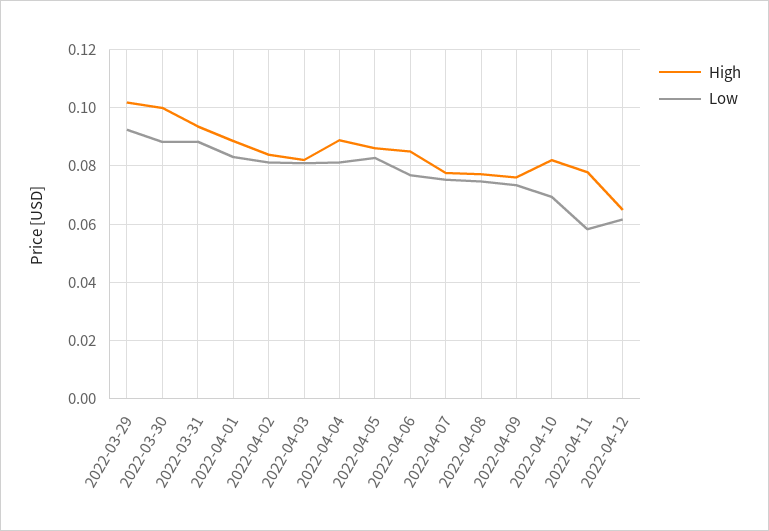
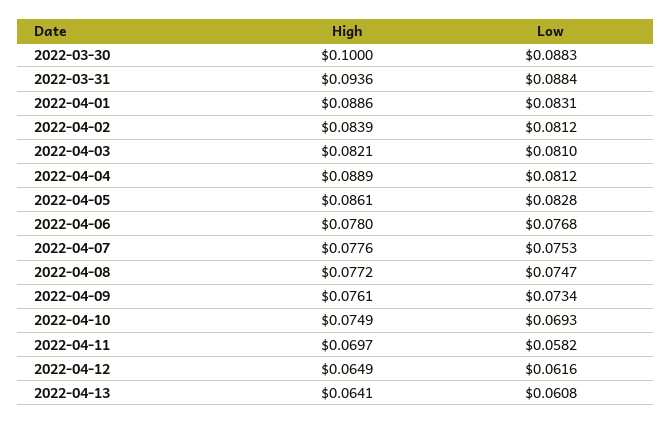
High, 2022-03-29: 0.1025 -> none
Low, 2022-03-29: 0.0925 -> none
High, 2022-04-06: 0.085 -> 0.078
High, 2022-04-10: 0.0825 -> 0.0749
High, 2022-04-11: 0.0775 -> 0.0697
High, 2022-04-13: none -> 0.0641
Low, 2022-04-13: none -> 0.0608

